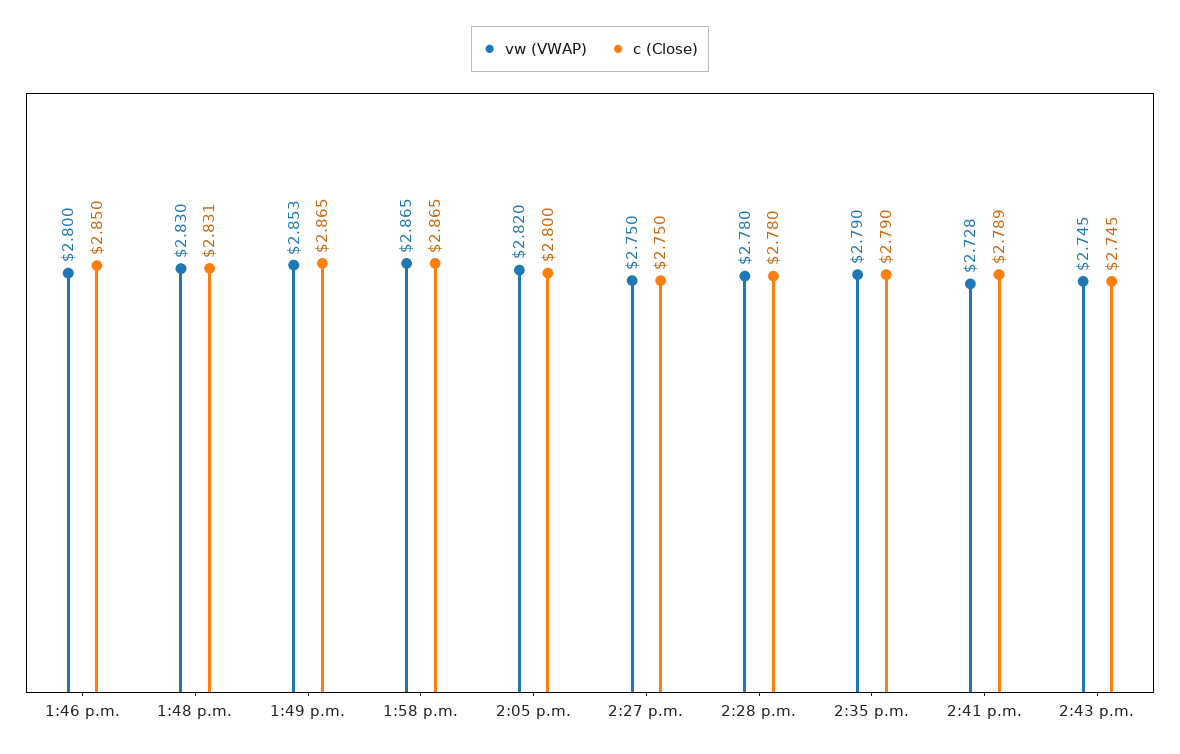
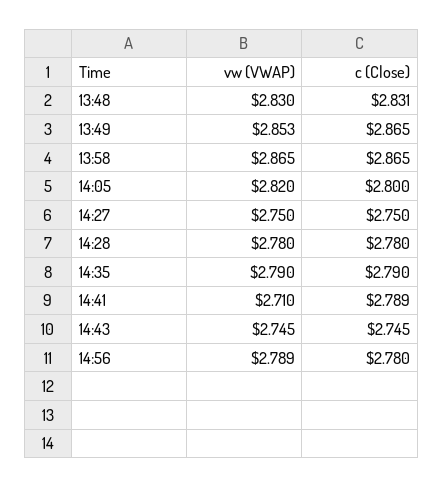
vw (VWAP), 1:46 p.m.: 2.8 -> none
c (Close), 1:46 p.m.: 2.85 -> none
vw (VWAP), 2:41 p.m.: 2.728 -> 2.71
vw (VWAP), 14:56: none -> 2.789
c (Close), 14:56: none -> 2.78

